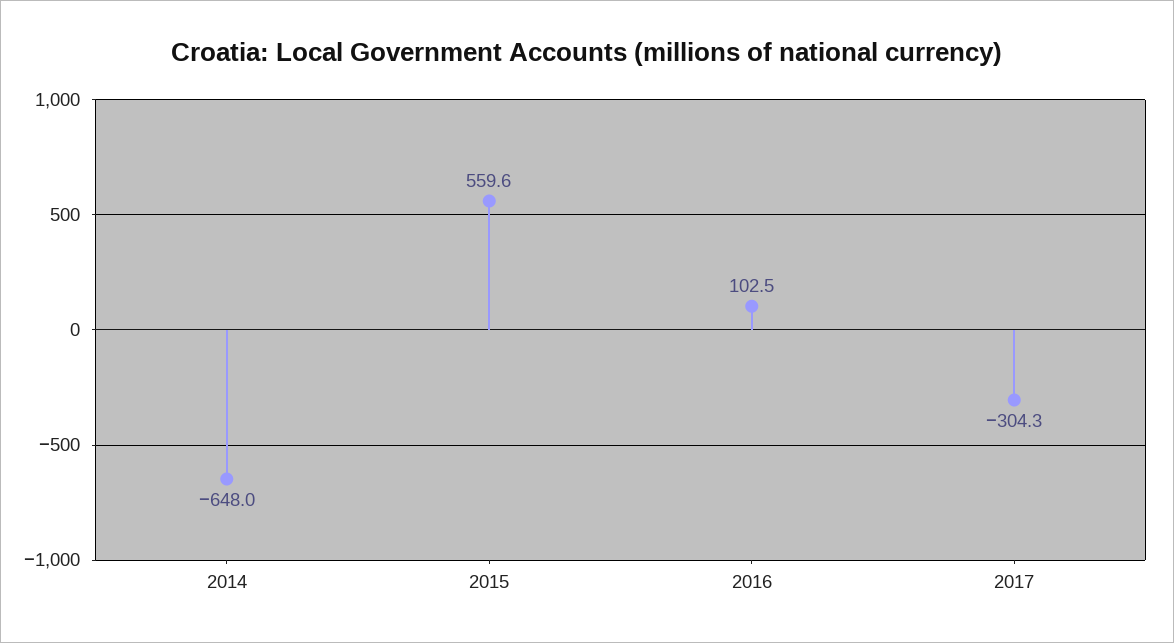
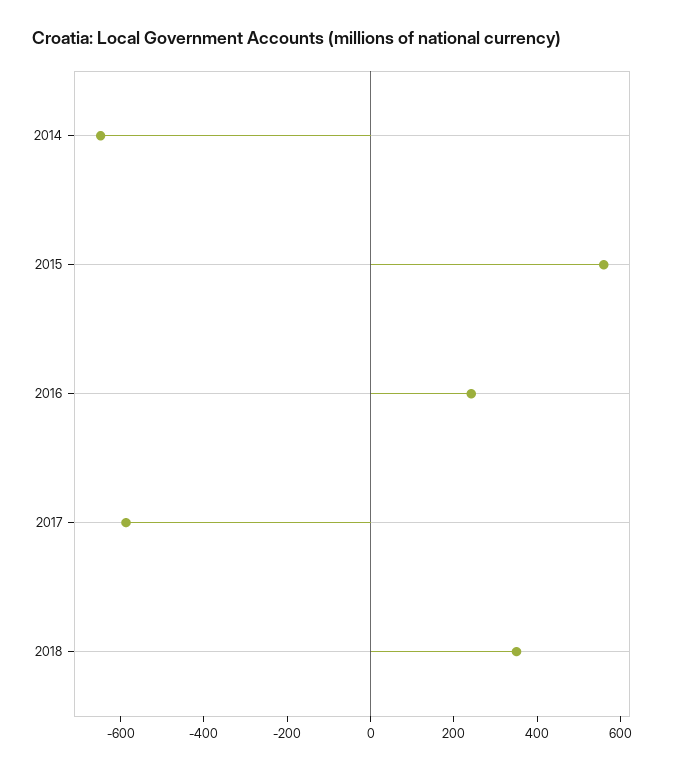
2016: 102.5 -> 250
2017: -304.3 -> -600
2018: none -> 350

